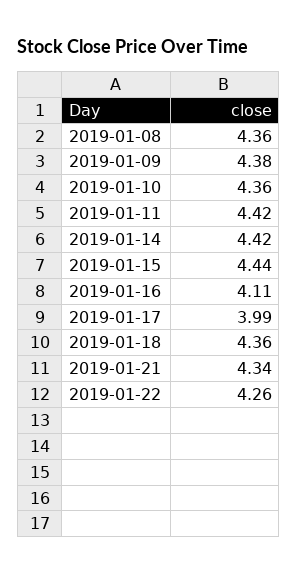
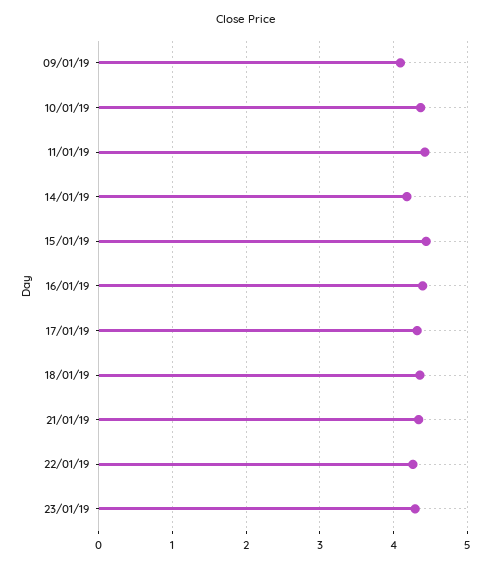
2019-01-08: 4.36 -> none
2019-01-09: 4.38 -> 4.1
2019-01-14: 4.42 -> 4.2
2019-01-16: 4.11 -> 4.4
2019-01-17: 3.99 -> 4.3
23/01/19: none -> 4.3

